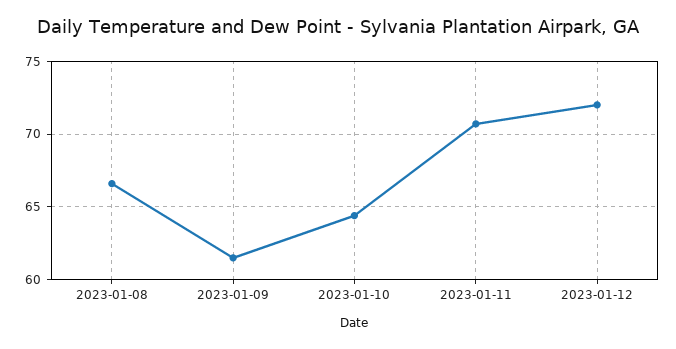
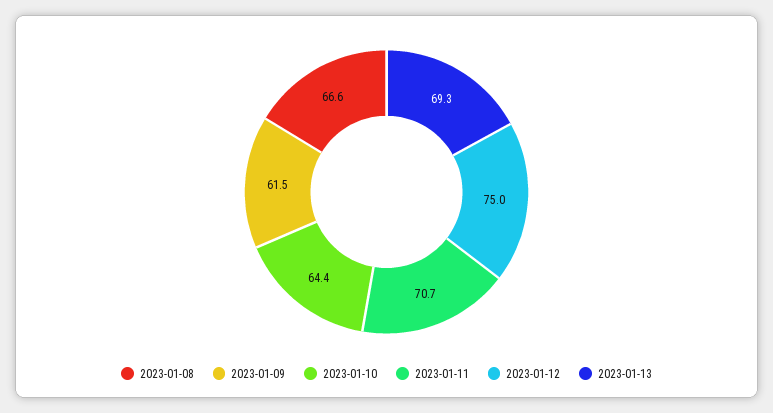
2023-01-12: 72 -> 75
2023-01-13: none -> 69.3

